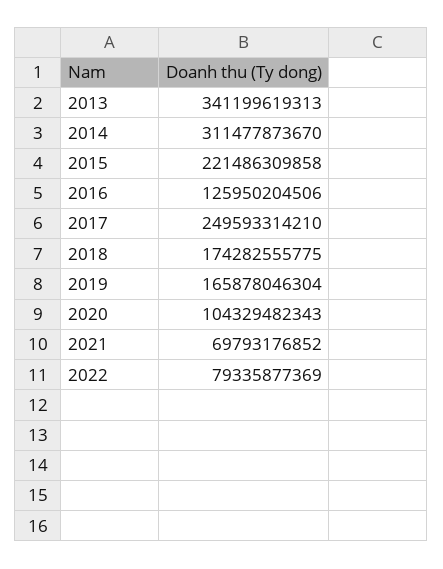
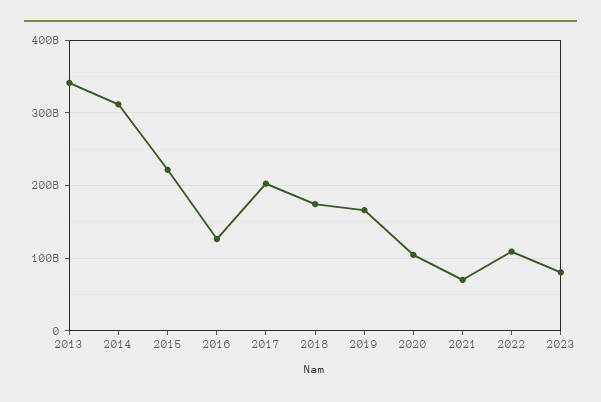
2017: 249593314210 -> 200000000000
2022: 79335877369 -> 110000000000
2023: none -> 80000000000

